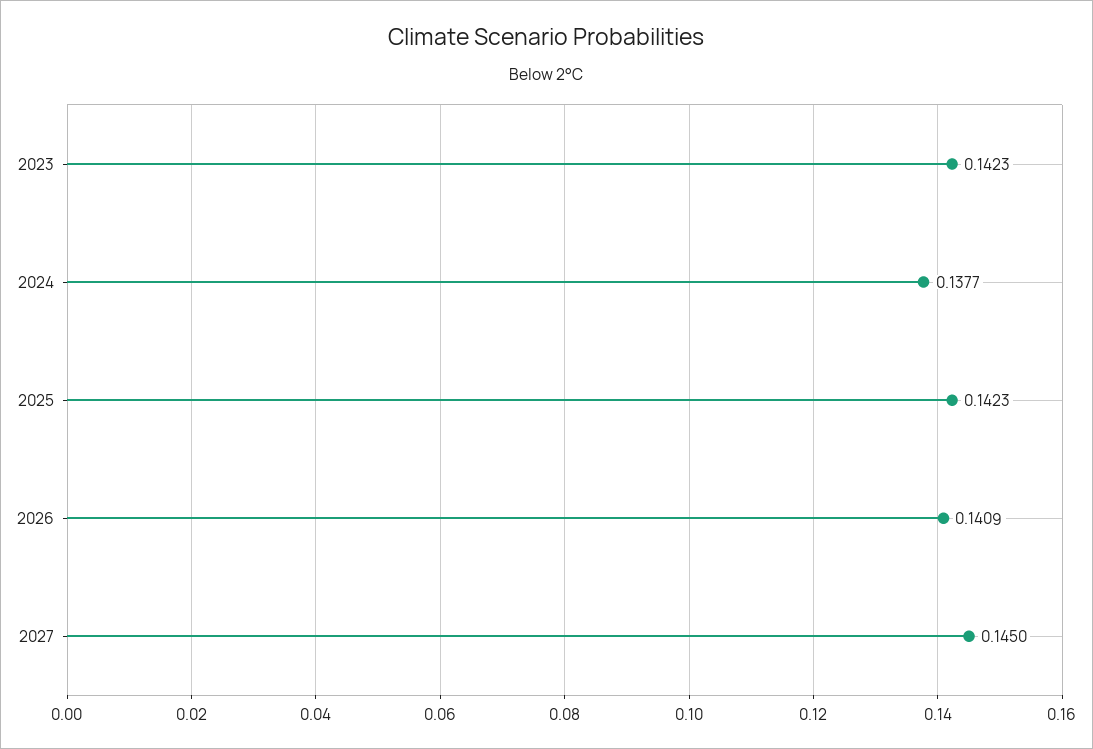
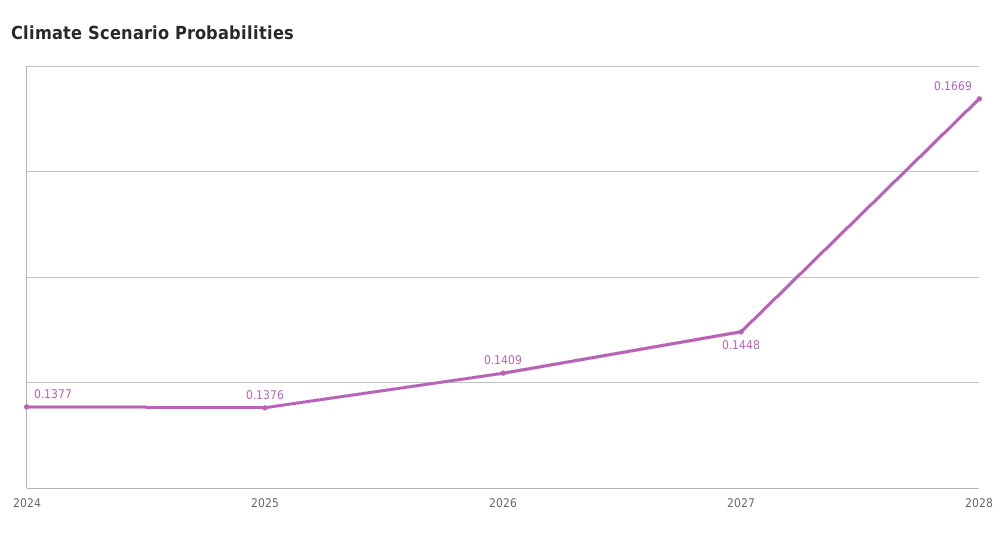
2023: 0.1423 -> none
2025: 0.1423 -> 0.1376
2027: 0.145 -> 0.1448
2028: none -> 0.1669

